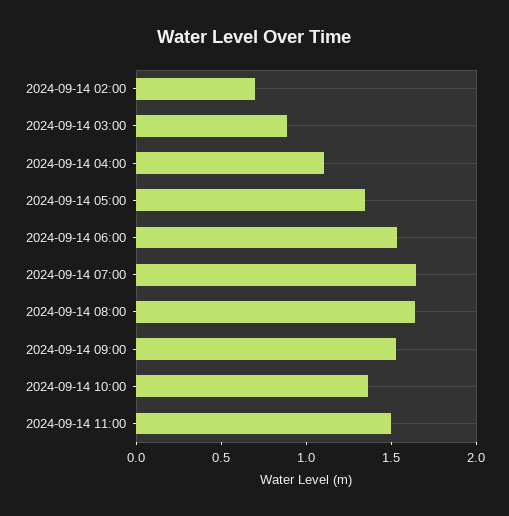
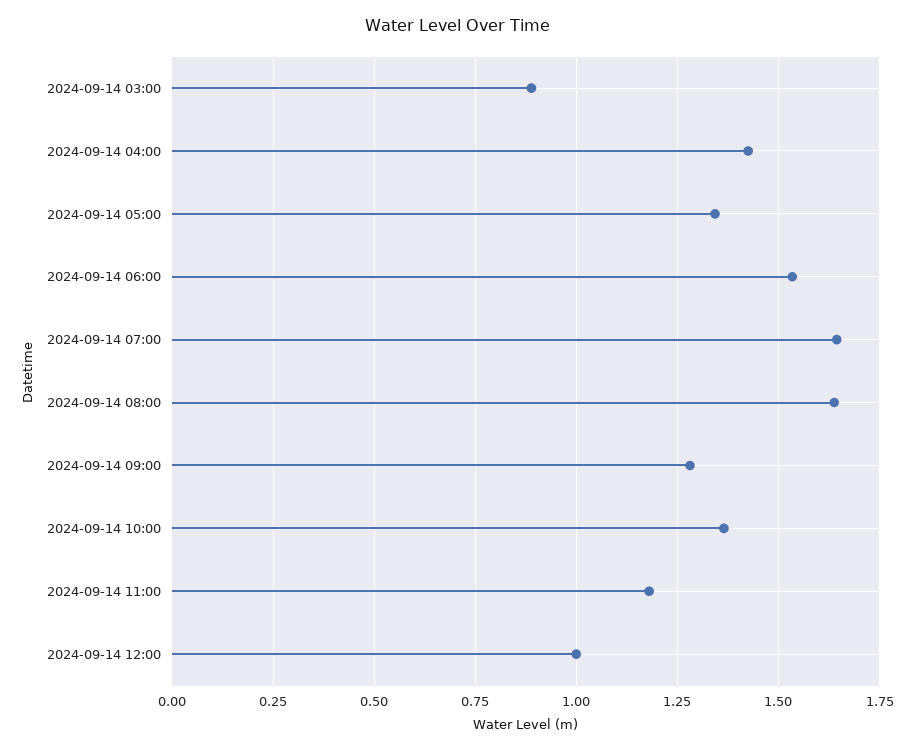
2024-09-14 02:00: 0.7 -> none
2024-09-14 04:00: 1.1 -> 1.425
2024-09-14 09:00: 1.5 -> 1.275
2024-09-14 11:00: 1.5 -> 1.175
2024-09-14 12:00: none -> 1

